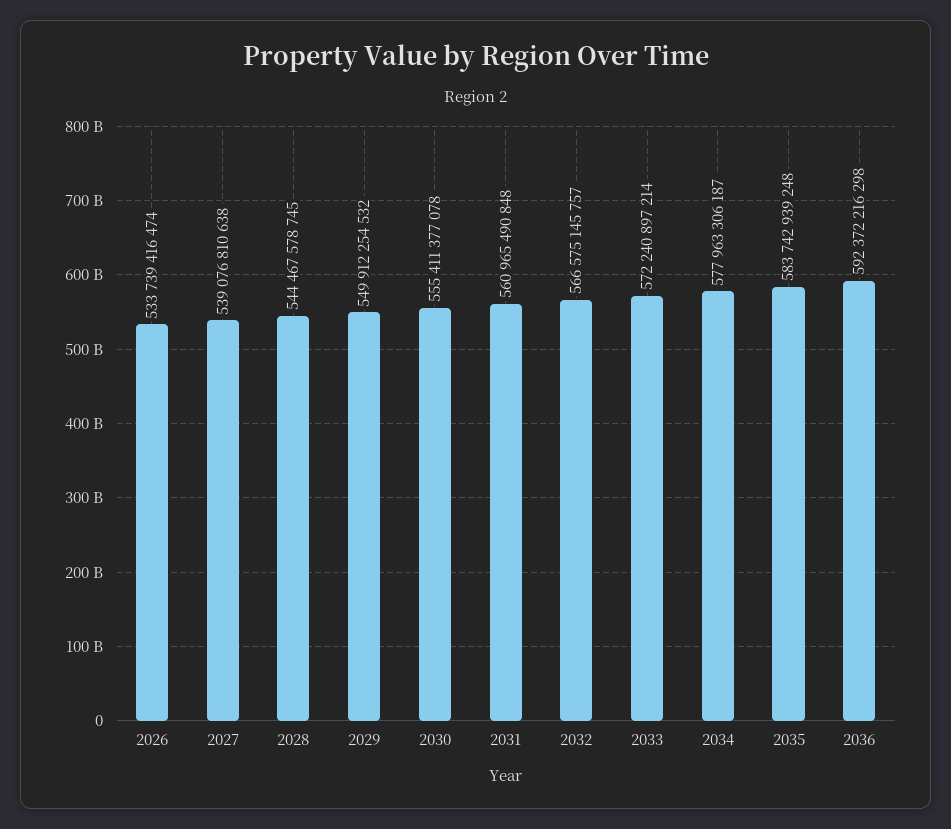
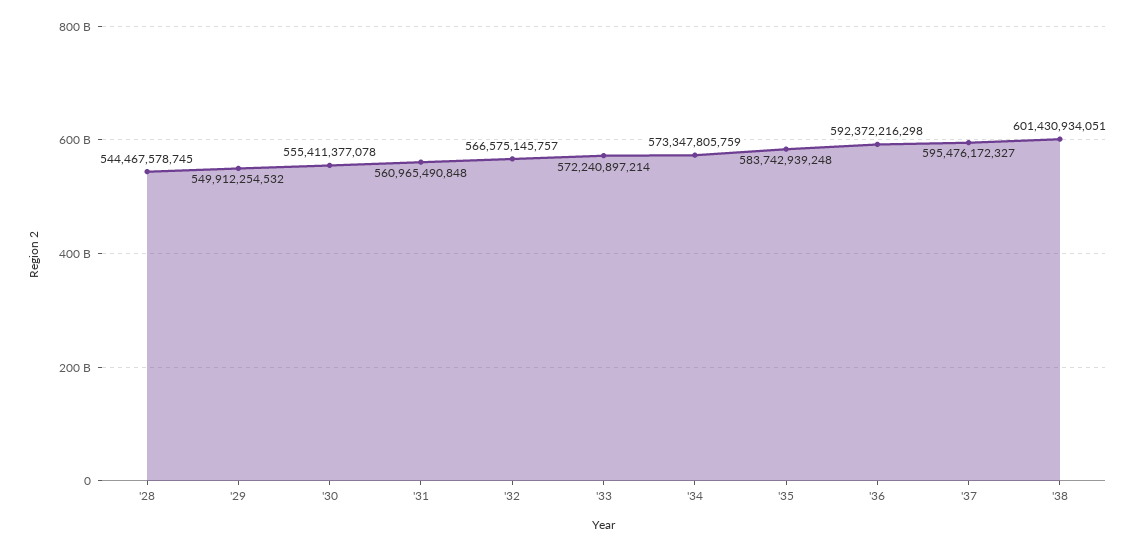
2026: 533739416474 -> none
2027: 539076810638 -> none
2034: 577963306187 -> 573347805759
'37: none -> 595476172327
'38: none -> 601430934051

